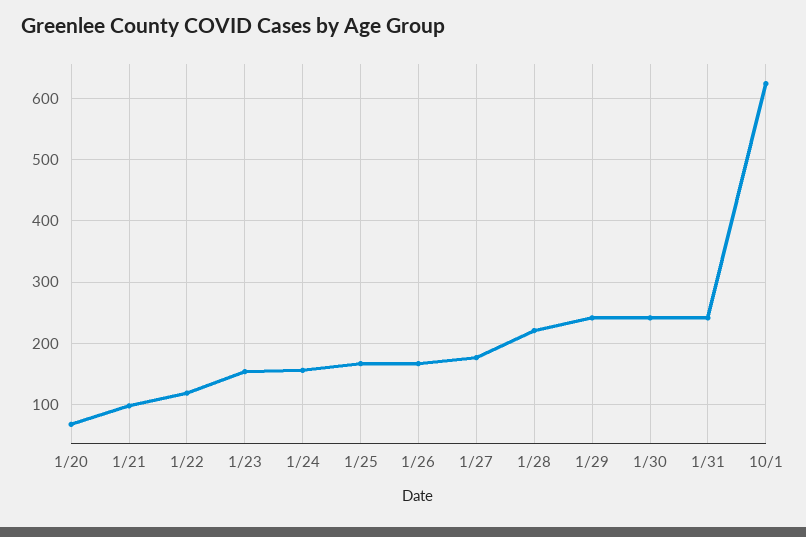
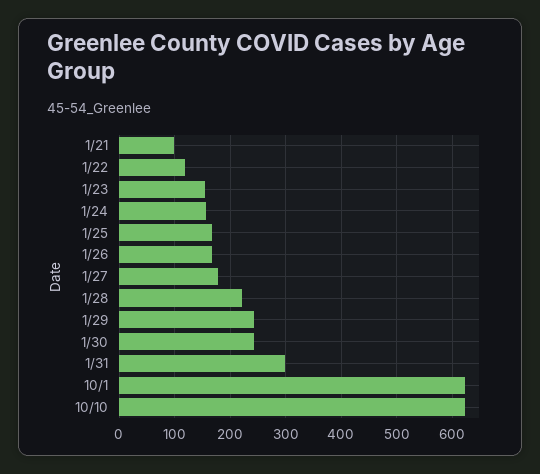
1/20: 70 -> none
1/31: 240 -> 300
10/10: none -> 620

